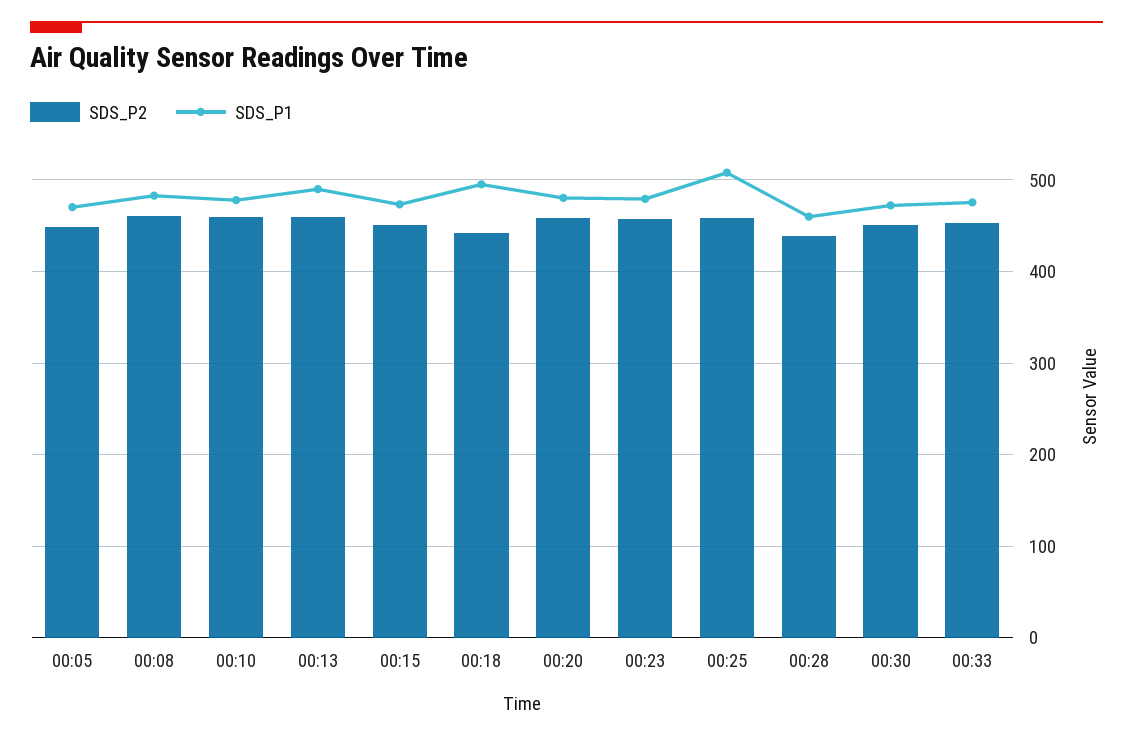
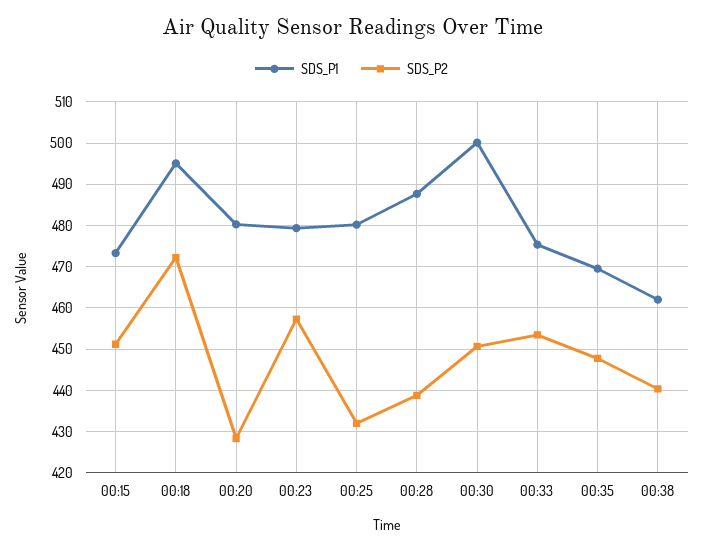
SDS_P2, 00:05: 450 -> none
SDS_P1, 00:05: 470 -> none
SDS_P2, 00:08: 460 -> none
SDS_P1, 00:08: 480 -> none
SDS_P2, 00:10: 460 -> none
SDS_P1, 00:10: 480 -> none
SDS_P2, 00:13: 460 -> none
SDS_P1, 00:13: 490 -> none
SDS_P2, 00:18: 440 -> 472
SDS_P2, 00:20: 460 -> 428
SDS_P2, 00:25: 460 -> 432
SDS_P1, 00:25: 510 -> 480
SDS_P1, 00:28: 460 -> 488
SDS_P1, 00:30: 470 -> 500
SDS_P1, 00:35: none -> 470
SDS_P2, 00:35: none -> 448
SDS_P1, 00:38: none -> 462
SDS_P2, 00:38: none -> 440

